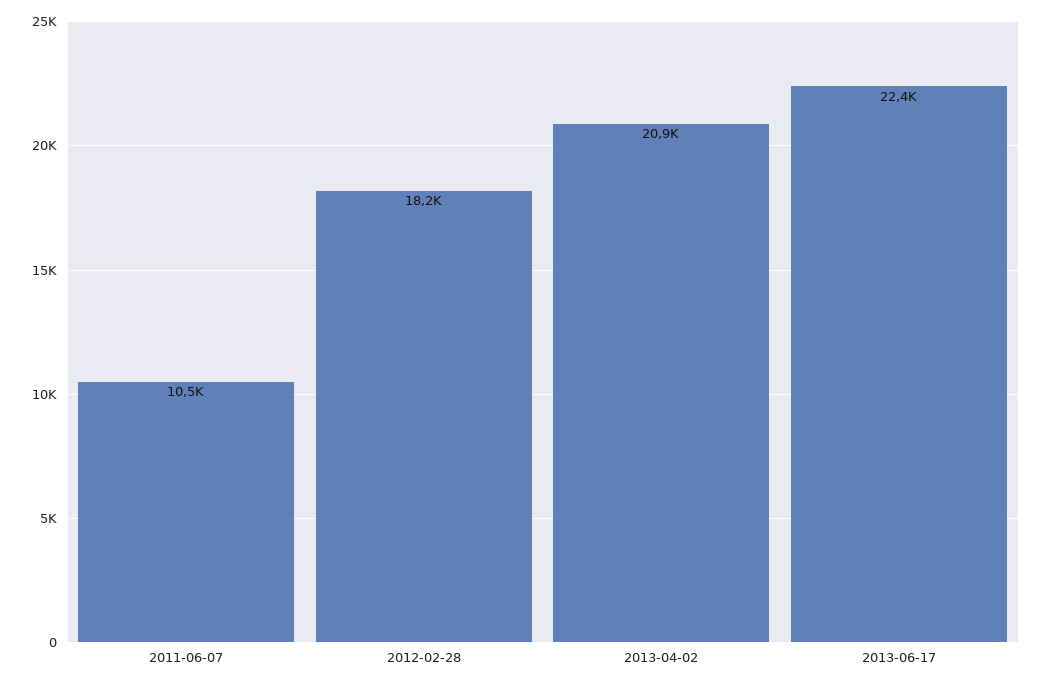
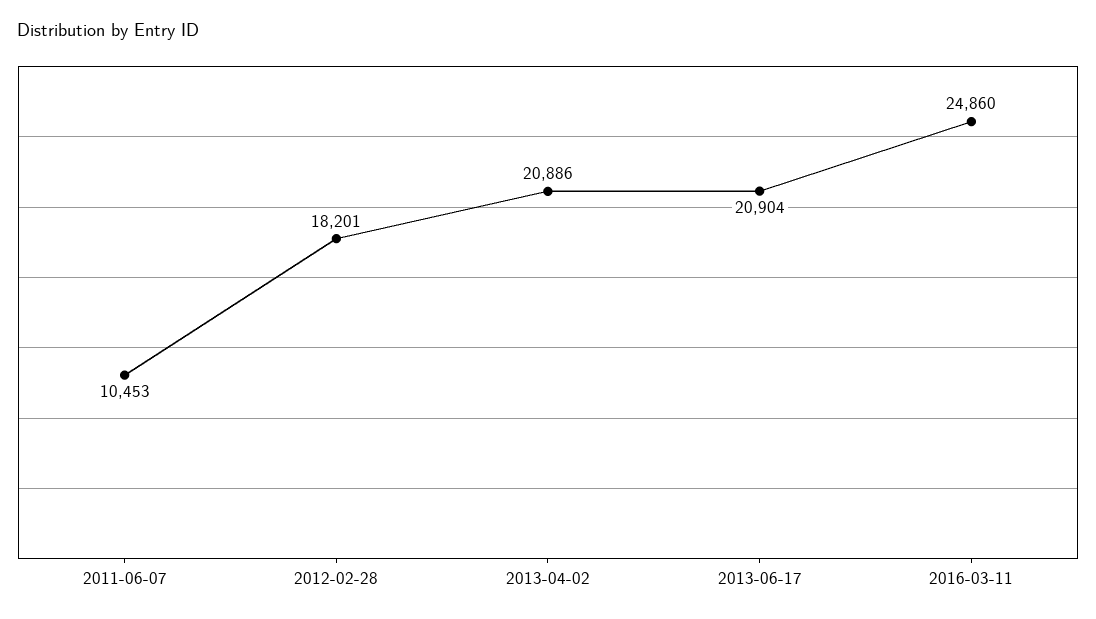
2013-06-17: 22400 -> 20904
2016-03-11: none -> 24860

